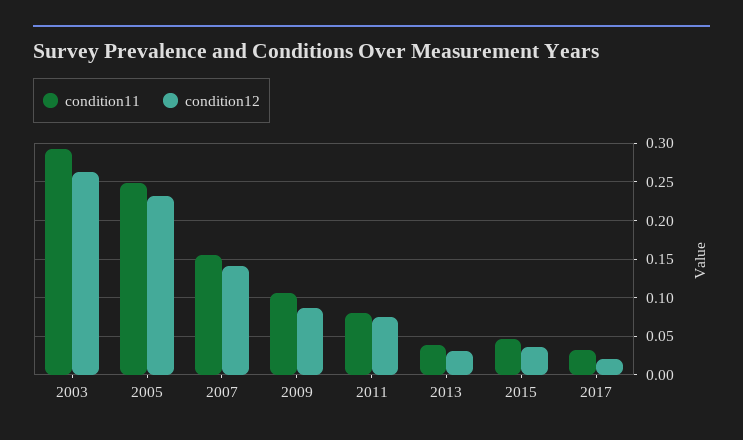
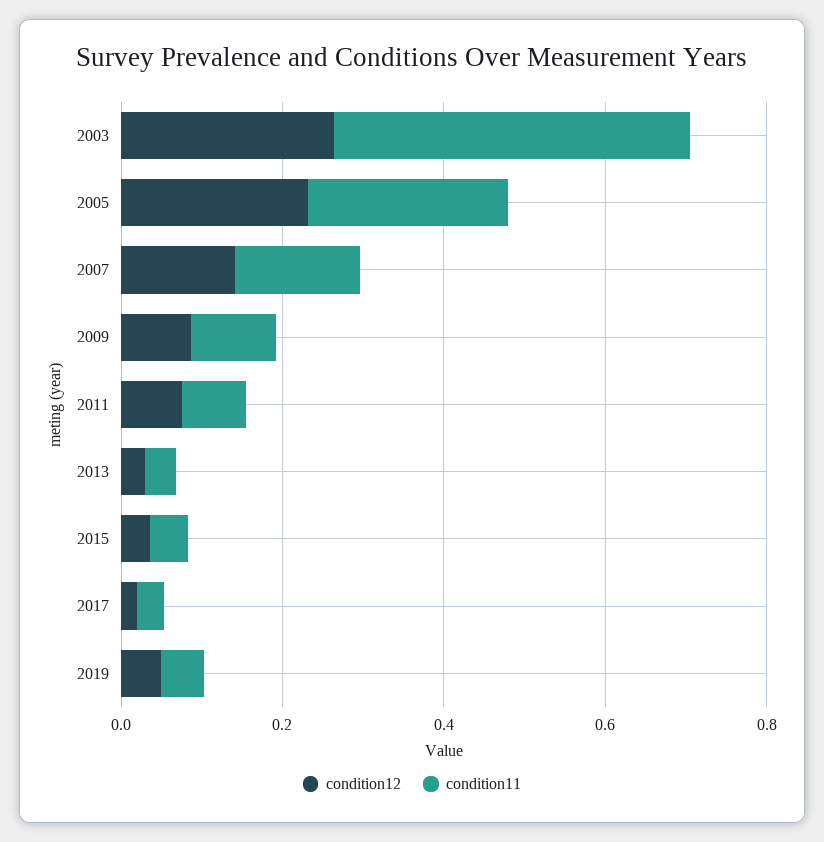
condition11, 2003: 0.29 -> 0.45
condition12, 2019: none -> 0.05
condition11, 2019: none -> 0.05

